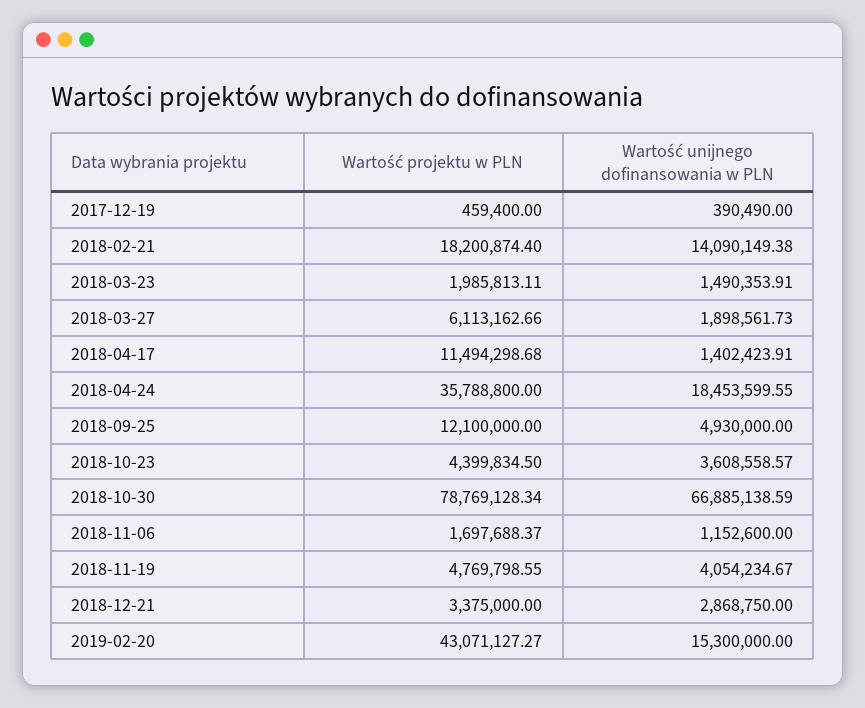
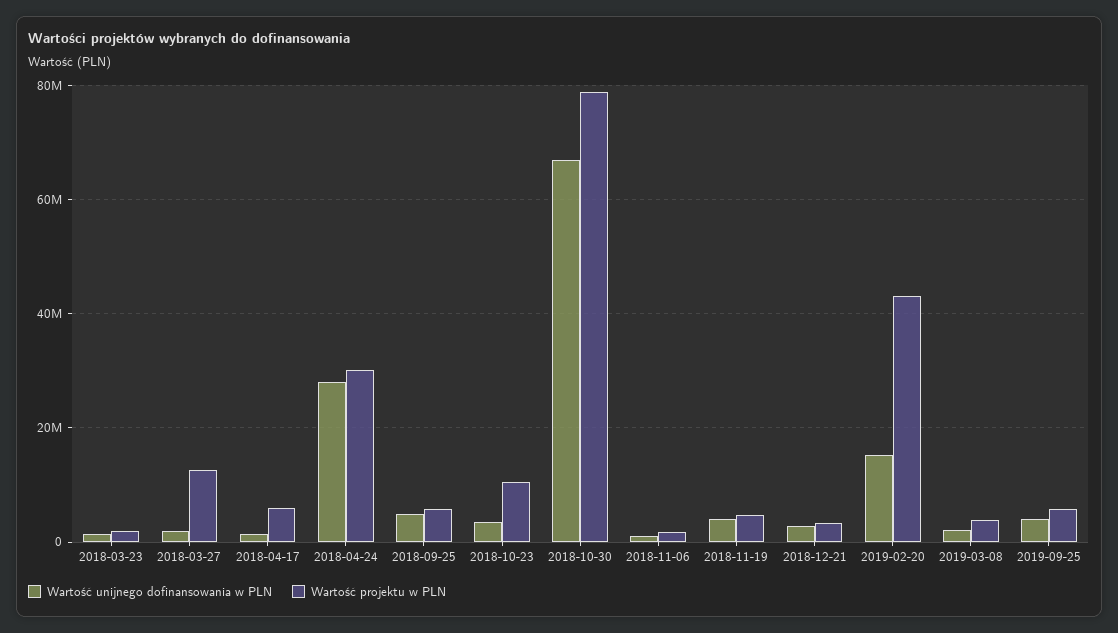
Wartość projektu w PLN, 2017-12-19: 459400 -> none
Wartość unijnego dofinansowania w PLN, 2017-12-19: 390490 -> none
Wartość projektu w PLN, 2018-02-21: 18200874.4 -> none
Wartość unijnego dofinansowania w PLN, 2018-02-21: 14090149.38 -> none
Wartość projektu w PLN, 2018-03-27: 6113162.66 -> 12000000
Wartość projektu w PLN, 2018-04-17: 11494298.68 -> 6000000
Wartość projektu w PLN, 2018-04-24: 35788800 -> 30000000
Wartość unijnego dofinansowania w PLN, 2018-04-24: 18453599.55 -> 28000000
Wartość projektu w PLN, 2018-09-25: 12100000 -> 6000000
Wartość projektu w PLN, 2018-10-23: 4399834.5 -> 10000000
Wartość unijnego dofinansowania w PLN, 2019-03-08: none -> 2000000
Wartość projektu w PLN, 2019-03-08: none -> 4000000
Wartość unijnego dofinansowania w PLN, 2019-09-25: none -> 4000000
Wartość projektu w PLN, 2019-09-25: none -> 6000000

